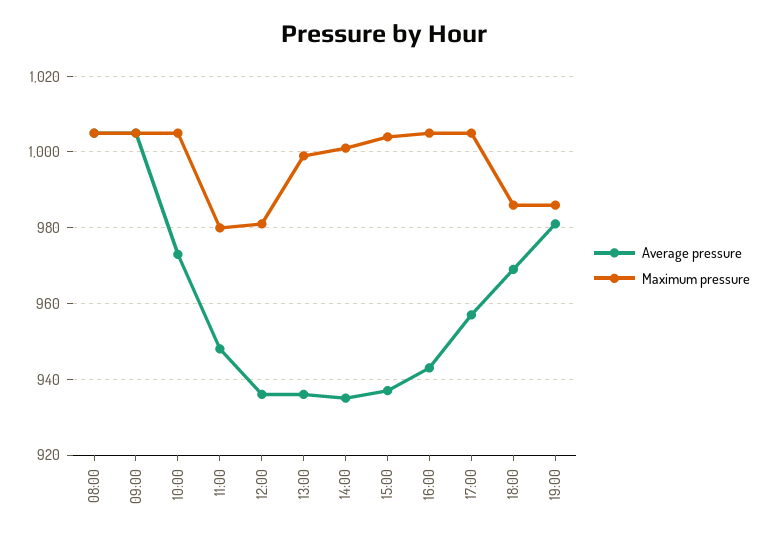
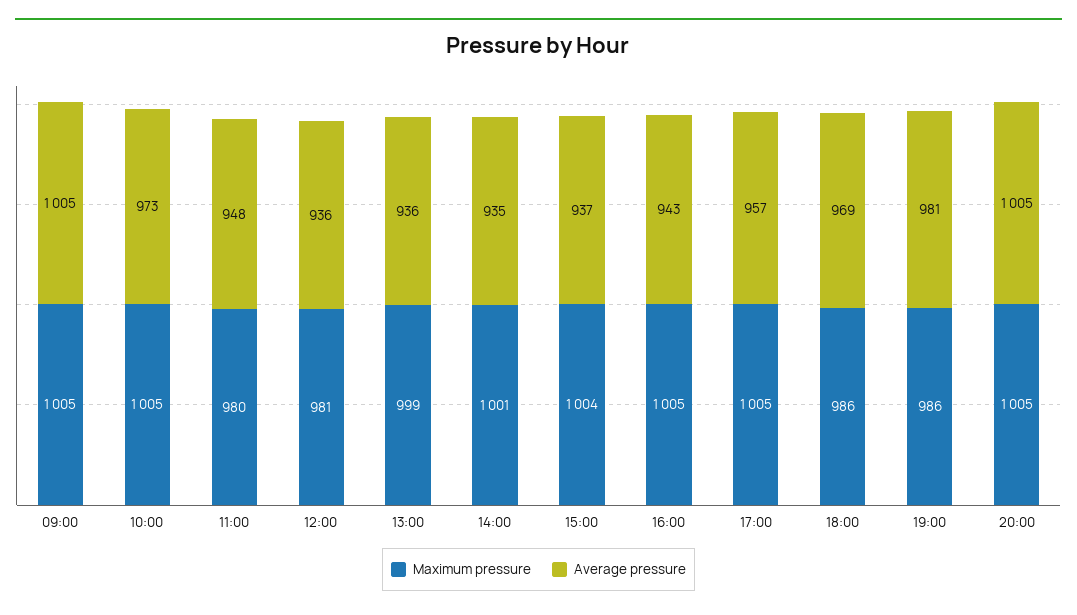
Average pressure, 08:00: 1005 -> none
Maximum pressure, 08:00: 1005 -> none
Maximum pressure, 20:00: none -> 1005
Average pressure, 20:00: none -> 1005

